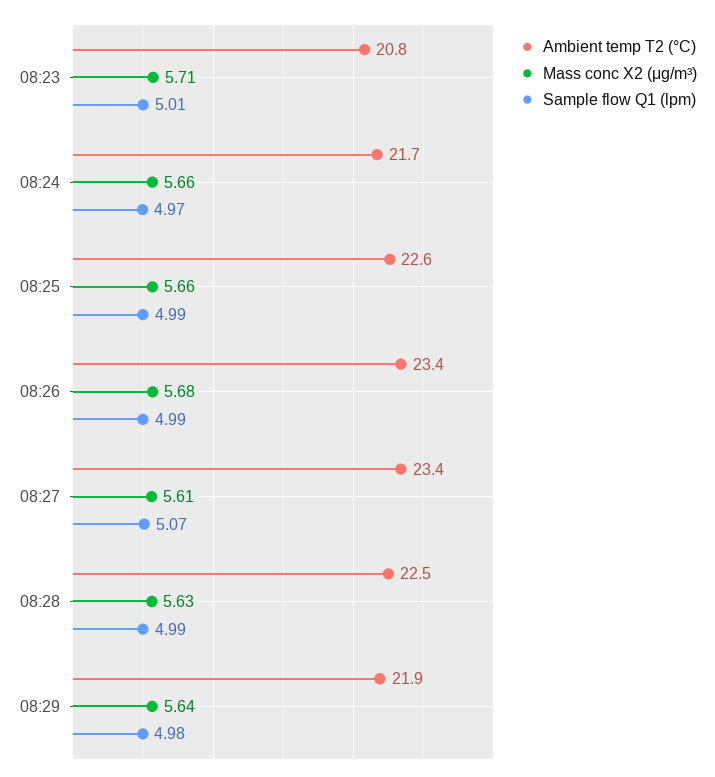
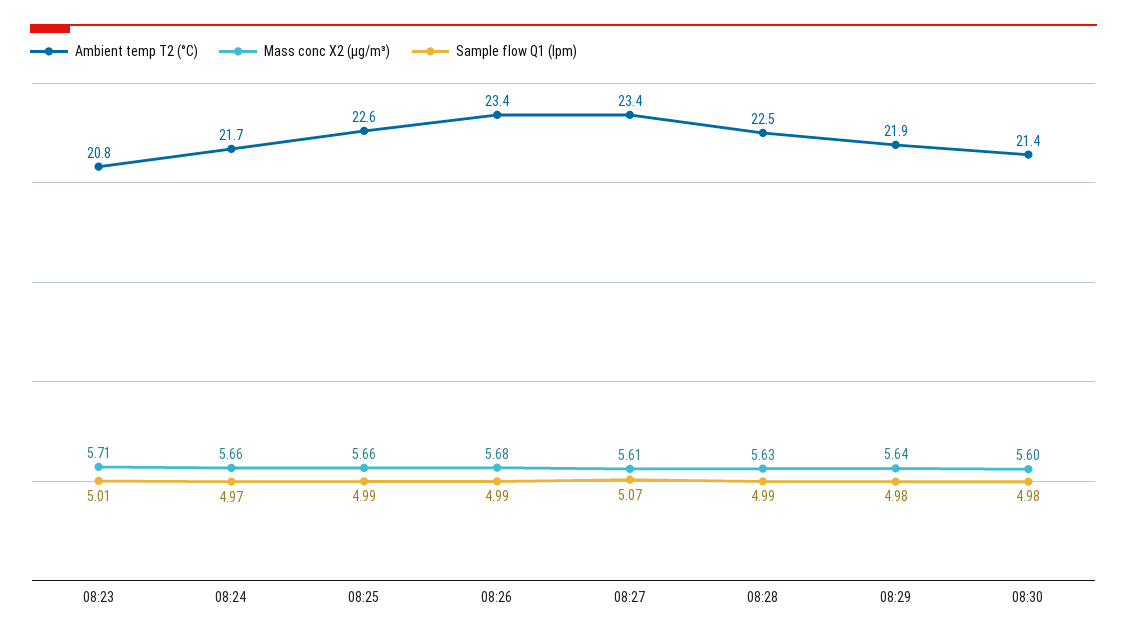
Ambient temp T2 (°C), 08:30: none -> 21.4
Mass conc X2 (μg/m³), 08:30: none -> 5.6
Sample flow Q1 (lpm), 08:30: none -> 4.98

